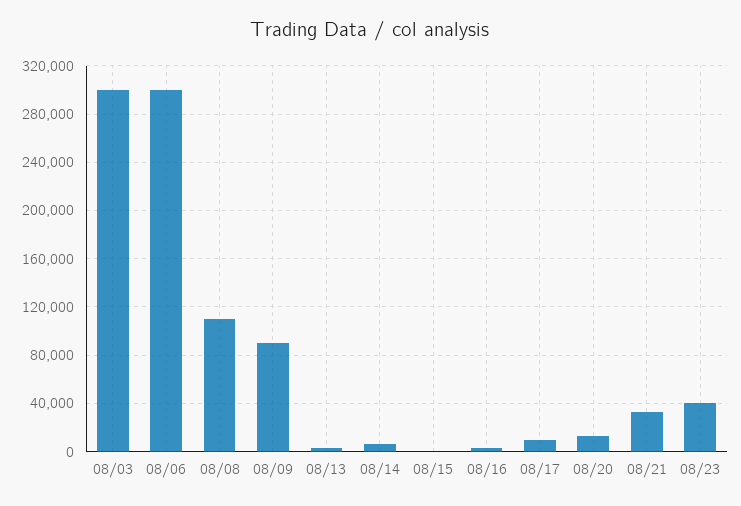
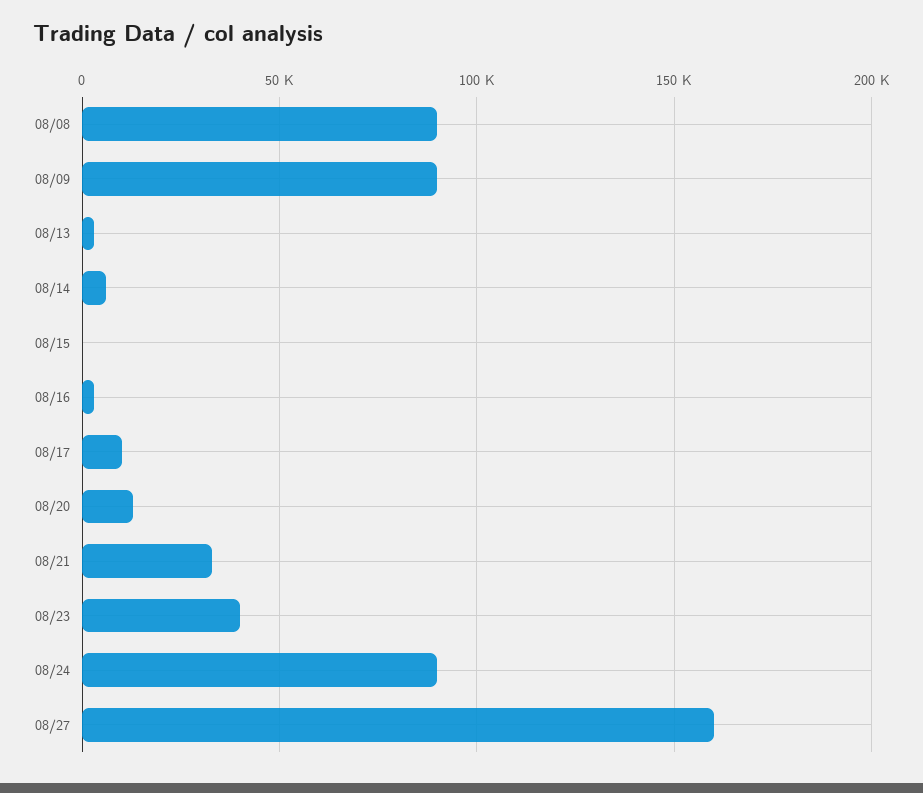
08/03: 300000 -> none
08/06: 300000 -> none
08/08: 110000 -> 90000
08/24: none -> 90000
08/27: none -> 160000

